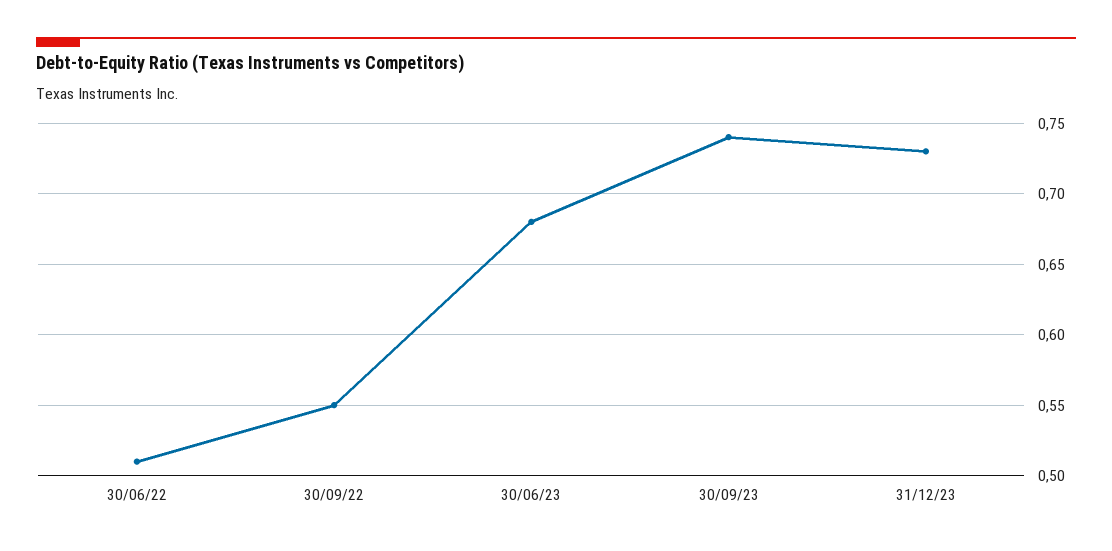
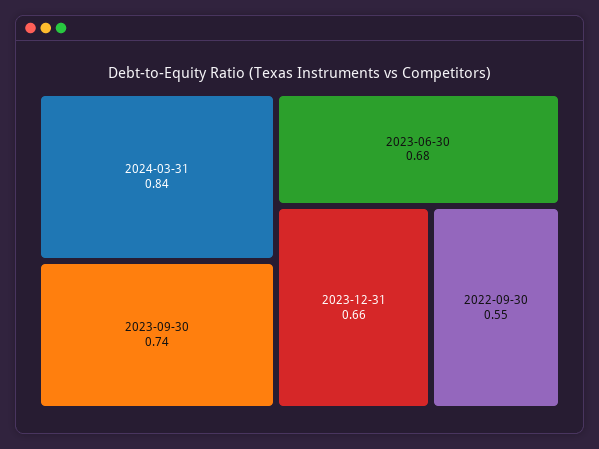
30/06/22: 0.51 -> none
31/12/23: 0.73 -> 0.66
2024-03-31: none -> 0.84

